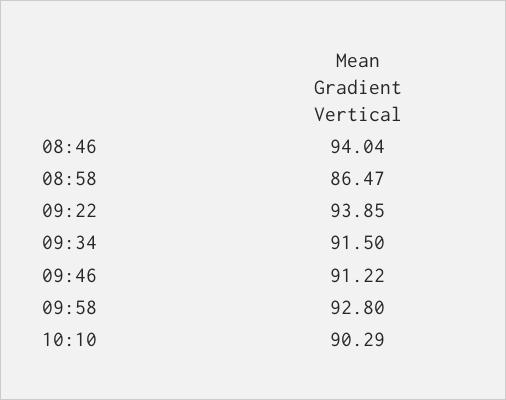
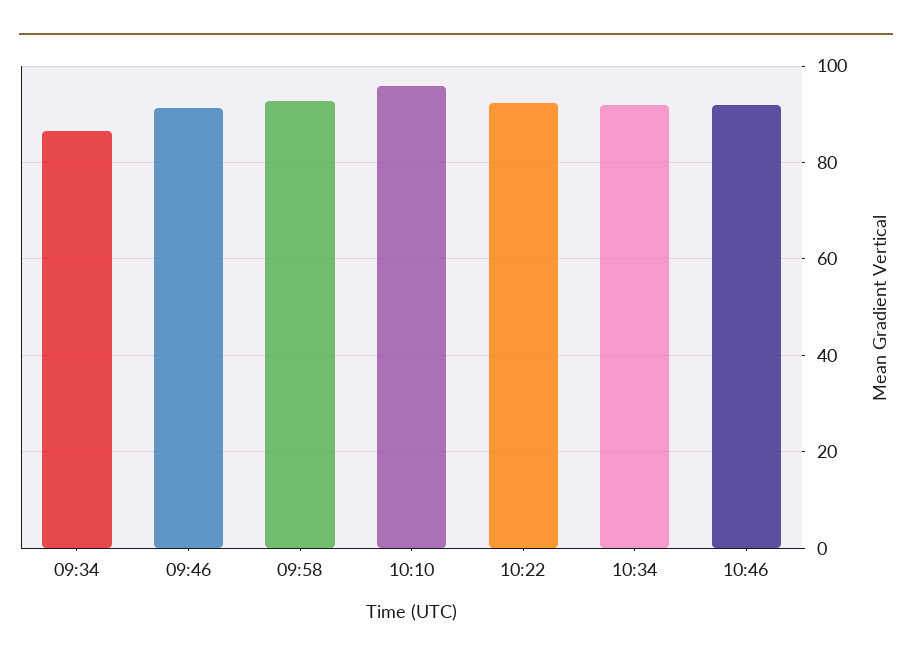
08:46: 94.04 -> none
08:58: 86.47 -> none
09:22: 93.85 -> none
09:34: 91.5 -> 86
10:10: 90.29 -> 96
10:22: none -> 92
10:34: none -> 92
10:46: none -> 92

